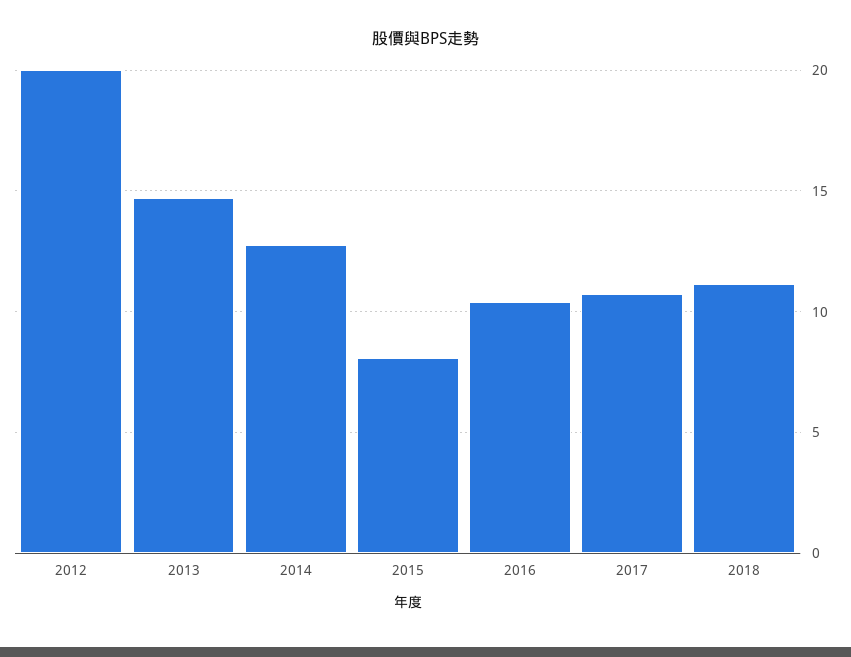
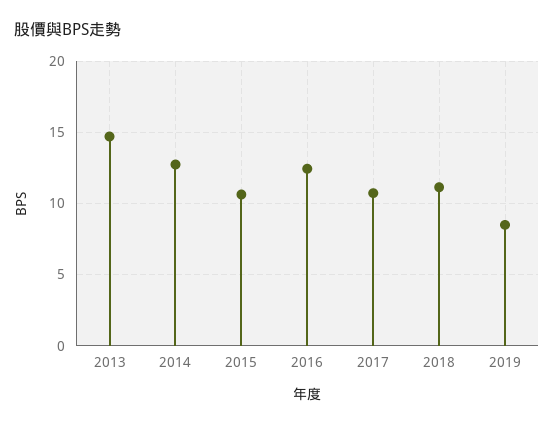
2012: 20 -> none
2015: 8 -> 10.5
2016: 10.5 -> 12.5
2019: none -> 8.5

